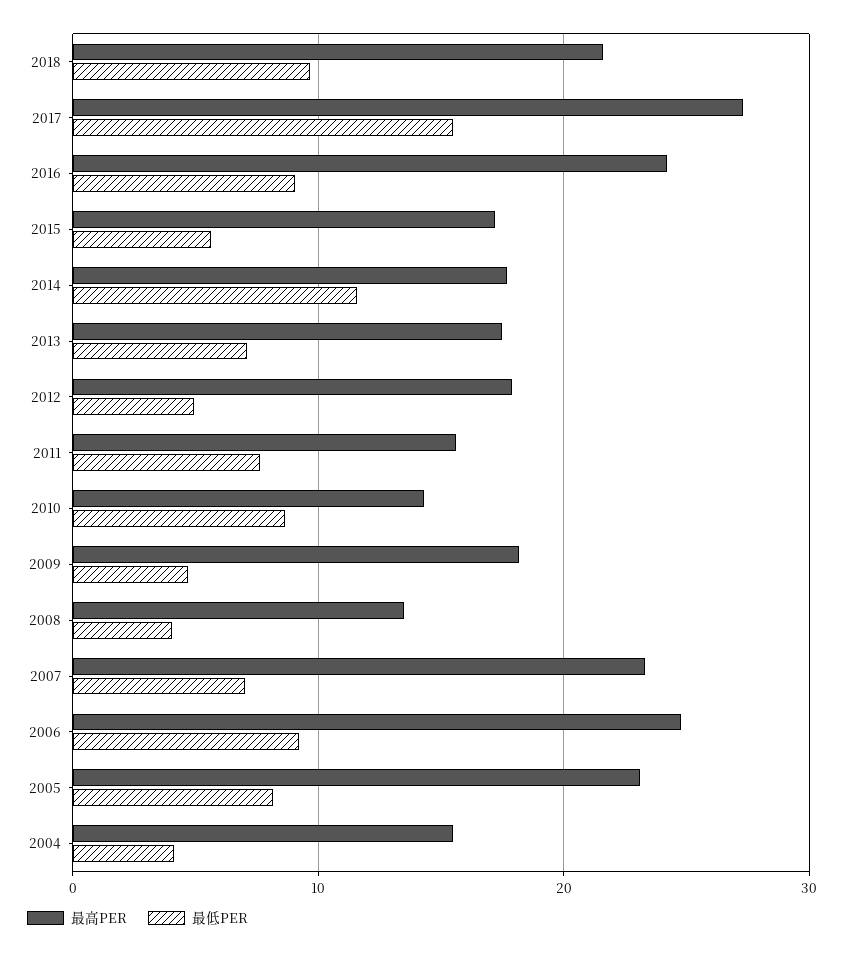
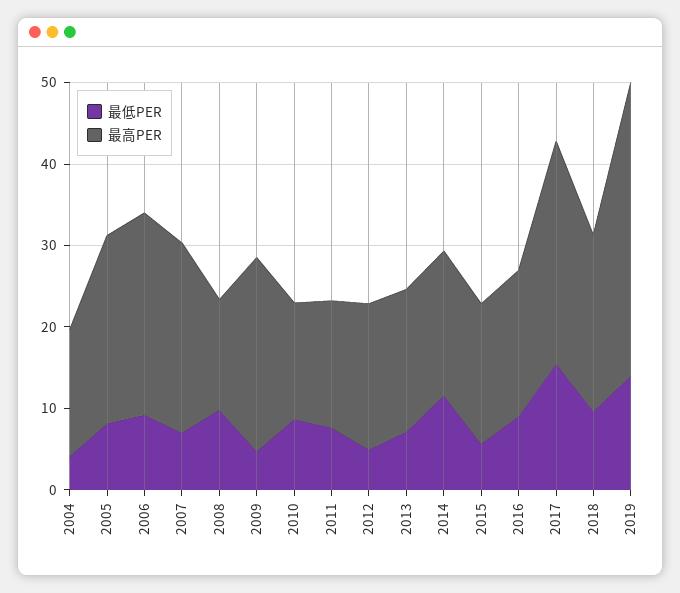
最高PER, 2016: 24 -> 18
最高PER, 2009: 18 -> 24
最低PER, 2008: 4 -> 10
最低PER, 2019: none -> 14
最高PER, 2019: none -> 36

